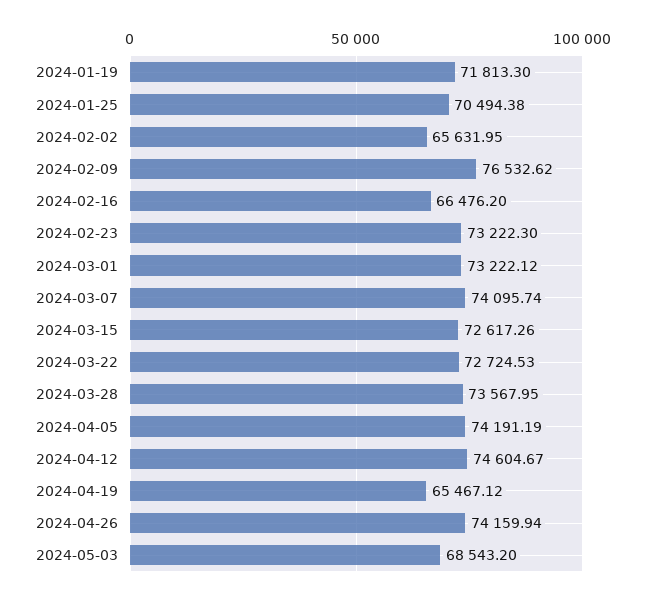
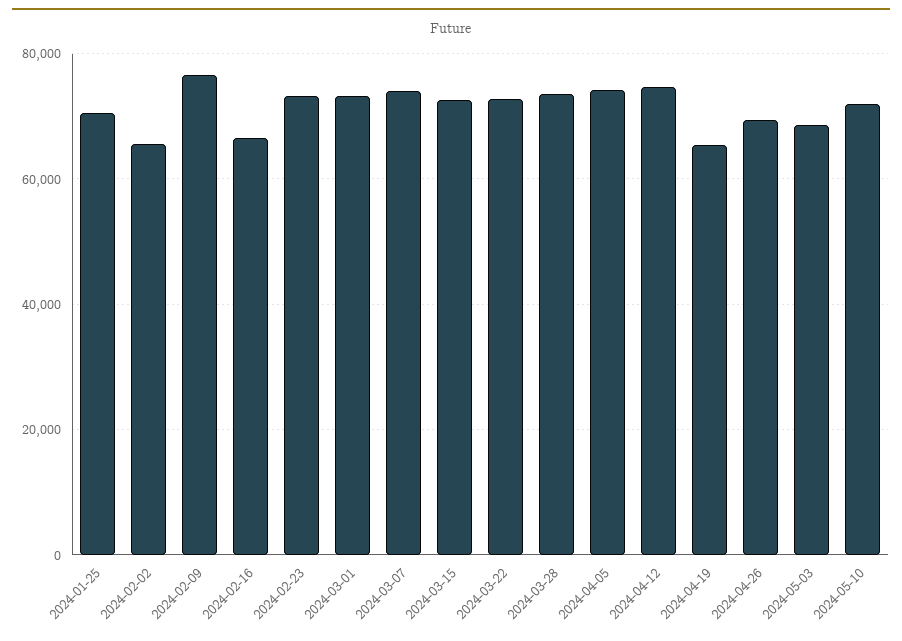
2024-01-19: 71813.3 -> none
2024-04-26: 74159.94 -> 70000
2024-05-10: none -> 72000

